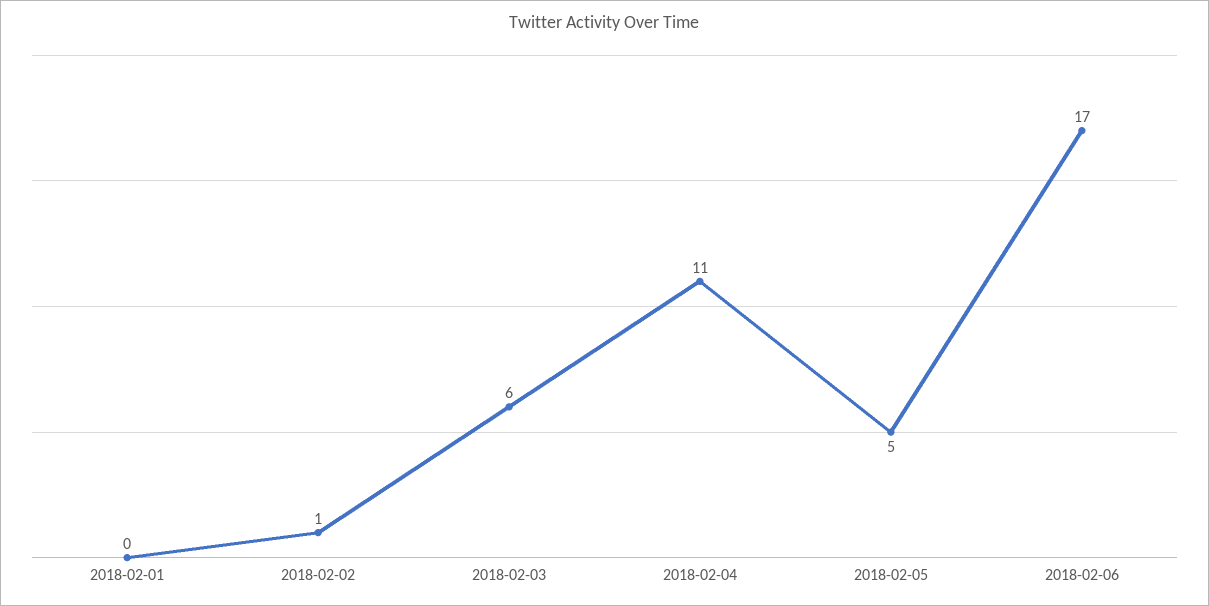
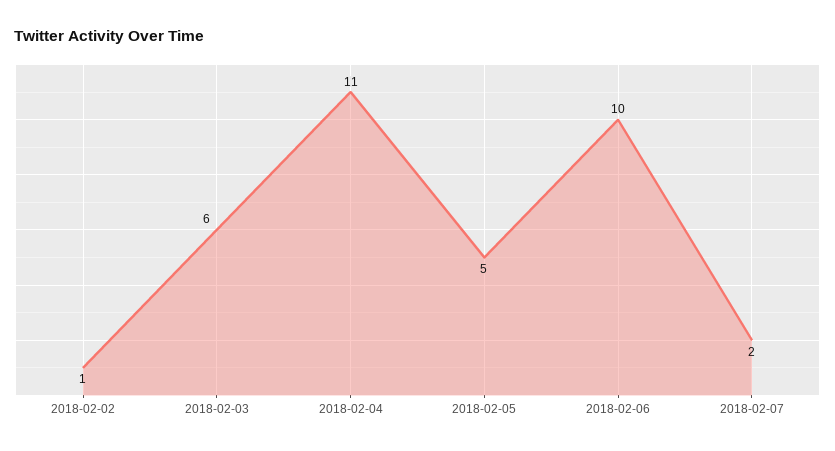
2018-02-01: 0 -> none
2018-02-06: 17 -> 10
2018-02-07: none -> 2

